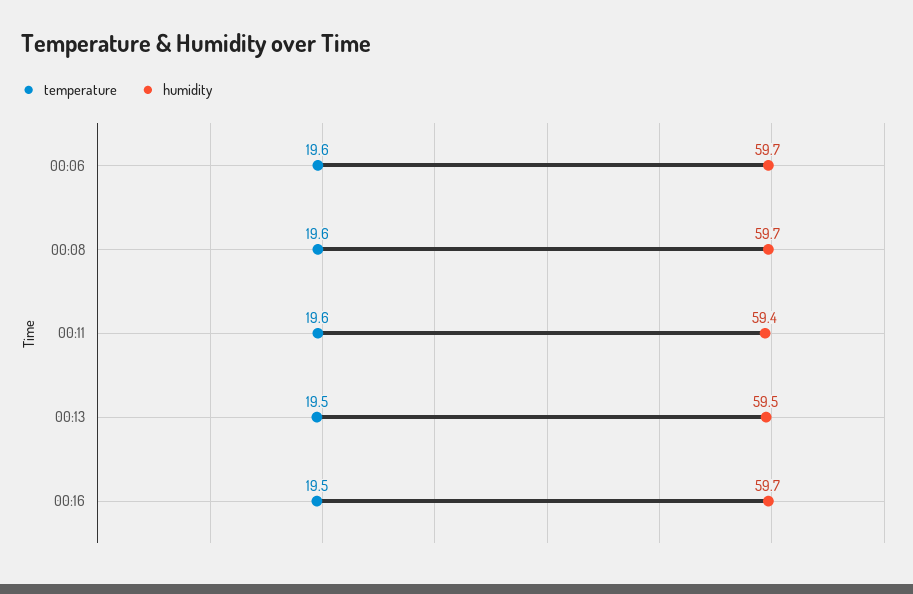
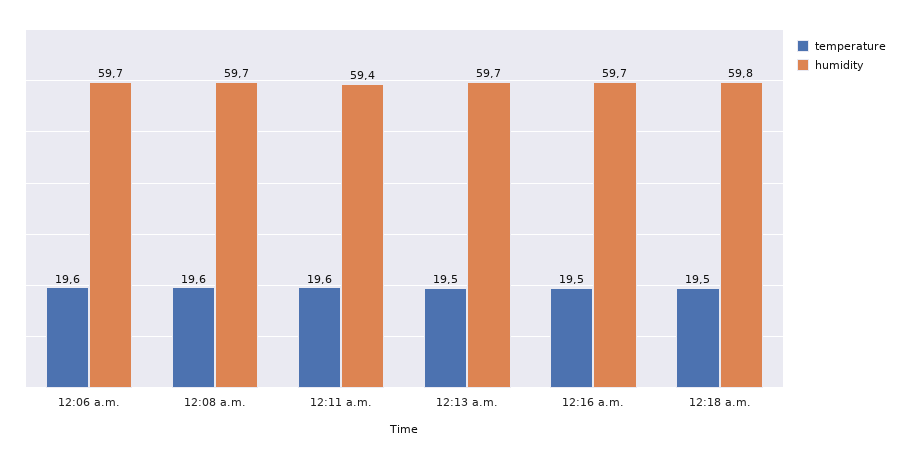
humidity, 00:13: 59.5 -> 59.7
temperature, 12:18 a.m.: none -> 19.5
humidity, 12:18 a.m.: none -> 59.8

